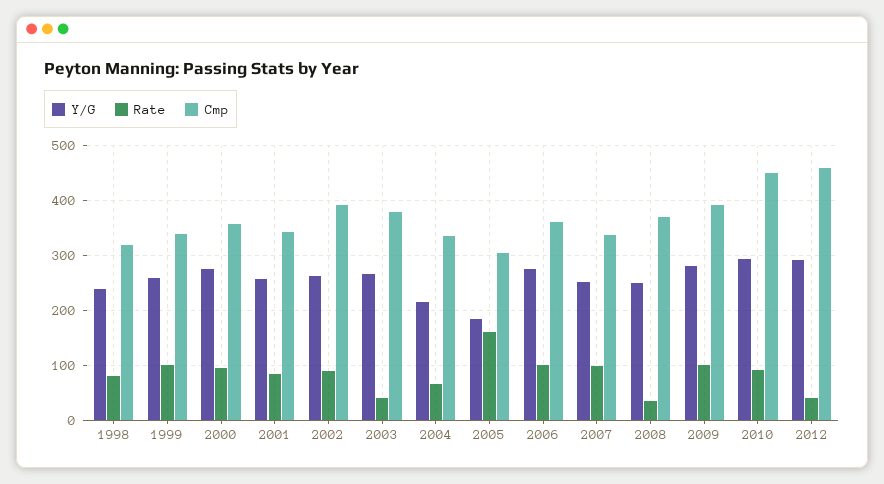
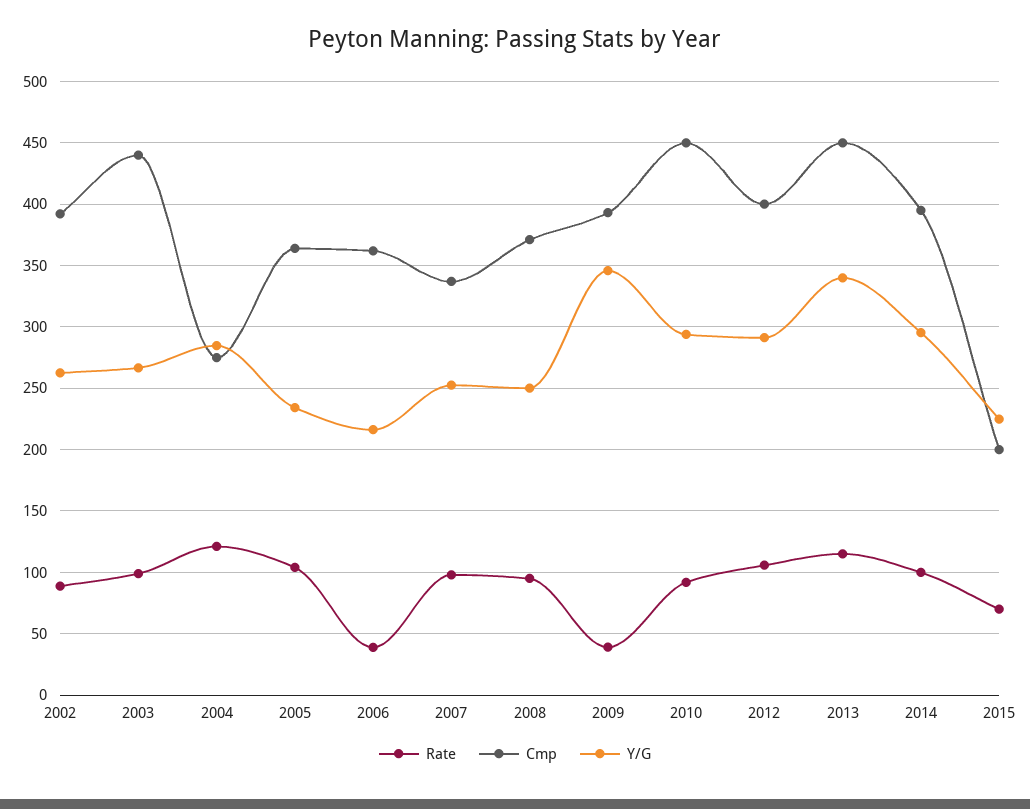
Y/G, 1998: 240 -> none
Rate, 1998: 80 -> none
Cmp, 1998: 320 -> none
Y/G, 1999: 260 -> none
Rate, 1999: 100 -> none
Cmp, 1999: 340 -> none
Y/G, 2000: 280 -> none
Rate, 2000: 100 -> none
Cmp, 2000: 360 -> none
Y/G, 2001: 260 -> none
Rate, 2001: 80 -> none
Cmp, 2001: 340 -> none
Rate, 2003: 40 -> 100
Cmp, 2003: 380 -> 440
Y/G, 2004: 220 -> 285
Rate, 2004: 60 -> 120
Cmp, 2004: 340 -> 275
Y/G, 2005: 180 -> 235
Rate, 2005: 160 -> 105
Cmp, 2005: 300 -> 365
Y/G, 2006: 280 -> 215
Rate, 2006: 100 -> 40
Rate, 2008: 40 -> 95
Y/G, 2009: 280 -> 345
Rate, 2009: 100 -> 40
Rate, 2012: 40 -> 105
Cmp, 2012: 460 -> 400
Rate, 2013: none -> 115
Cmp, 2013: none -> 450
Y/G, 2013: none -> 340
Rate, 2014: none -> 100
Cmp, 2014: none -> 395
Y/G, 2014: none -> 295
Rate, 2015: none -> 70
Cmp, 2015: none -> 200
Y/G, 2015: none -> 225

